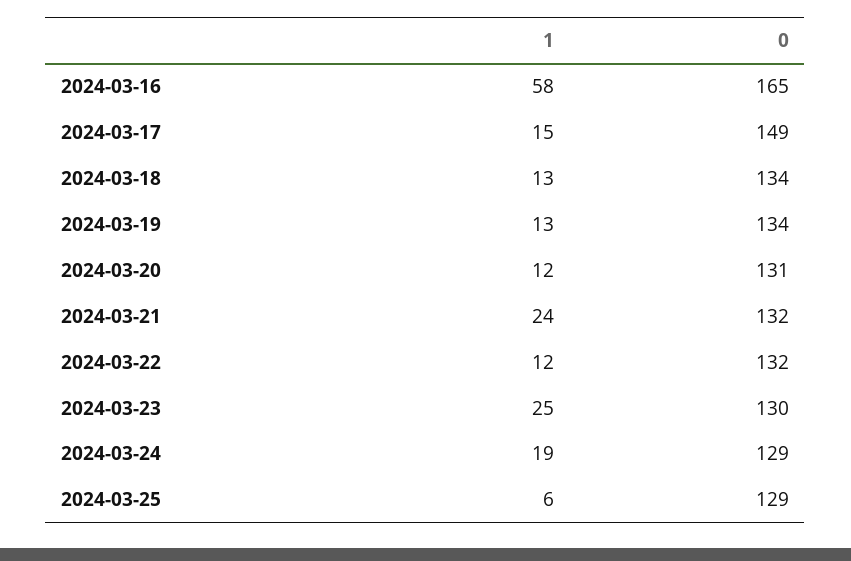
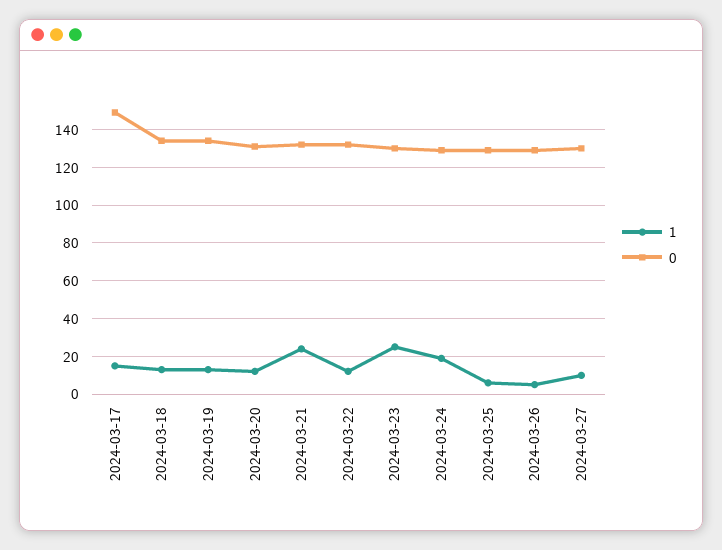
1, 2024-03-16: 58 -> none
0, 2024-03-16: 165 -> none
1, 2024-03-26: none -> 5
0, 2024-03-26: none -> 130
1, 2024-03-27: none -> 10
0, 2024-03-27: none -> 130

